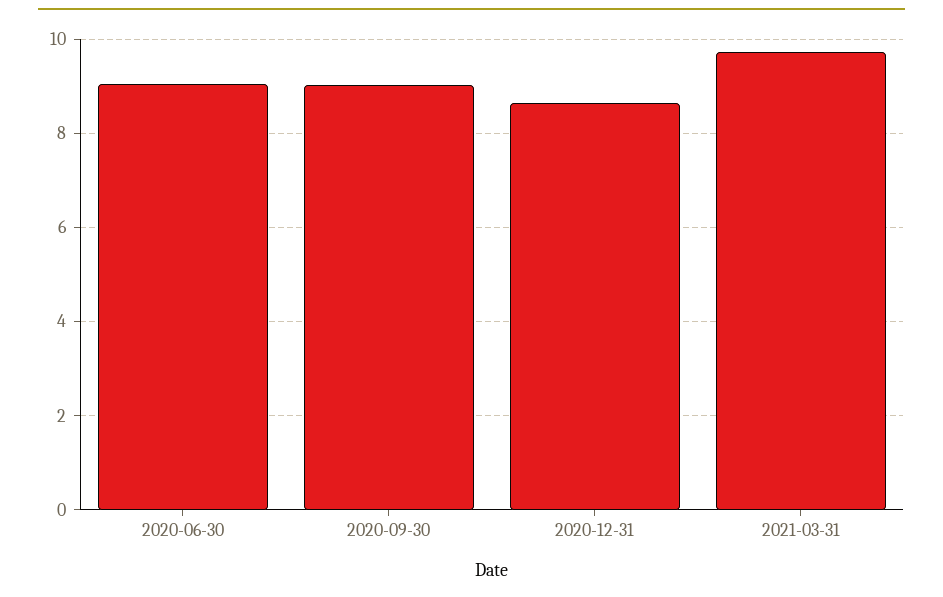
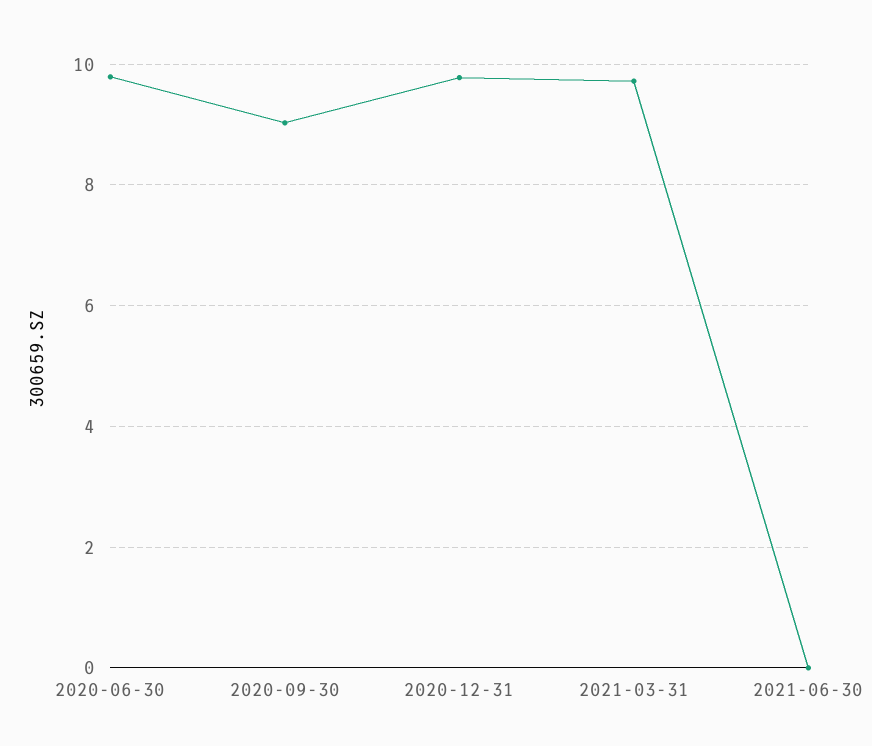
2020-06-30: 9 -> 9.8
2020-12-31: 8.6 -> 9.8
2021-06-30: none -> 0

